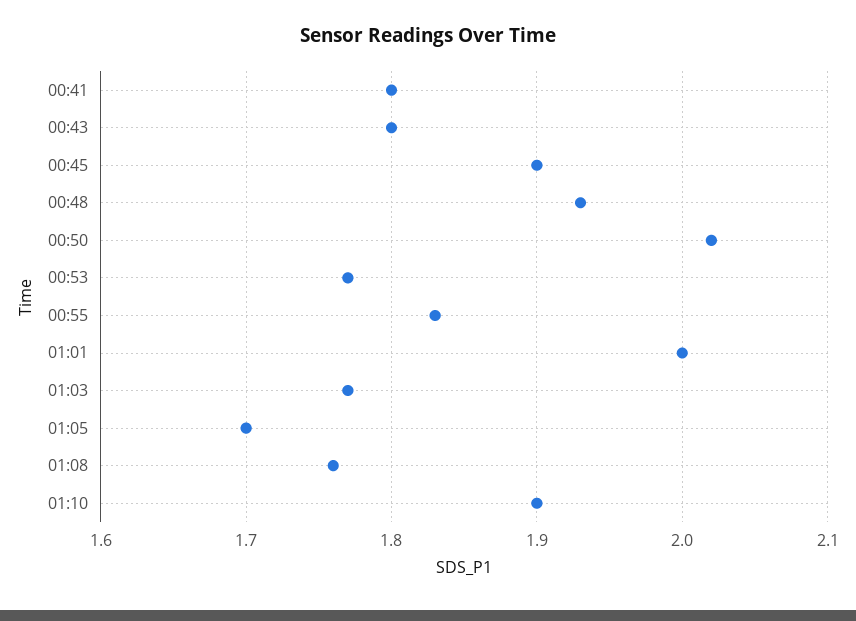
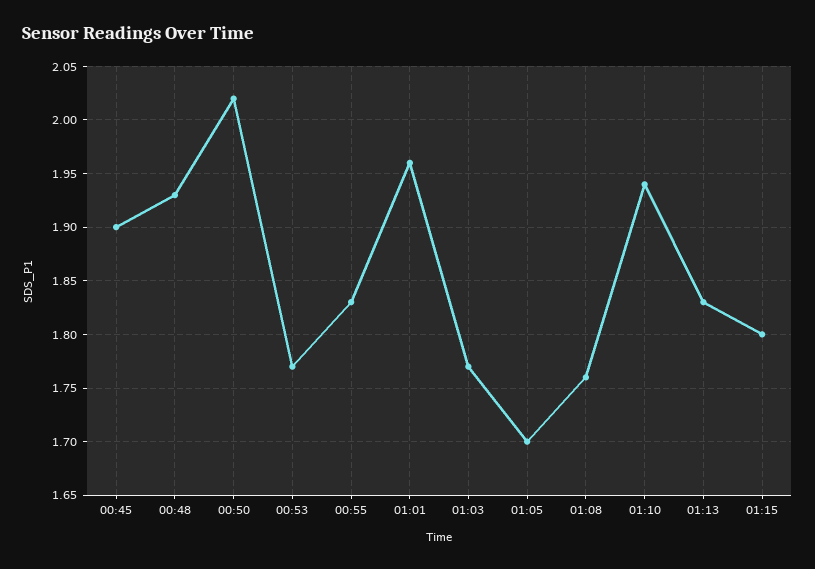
00:41: 1.8 -> none
00:43: 1.8 -> none
01:01: 2 -> 1.96
01:10: 1.9 -> 1.94
01:13: none -> 1.83
01:15: none -> 1.8

